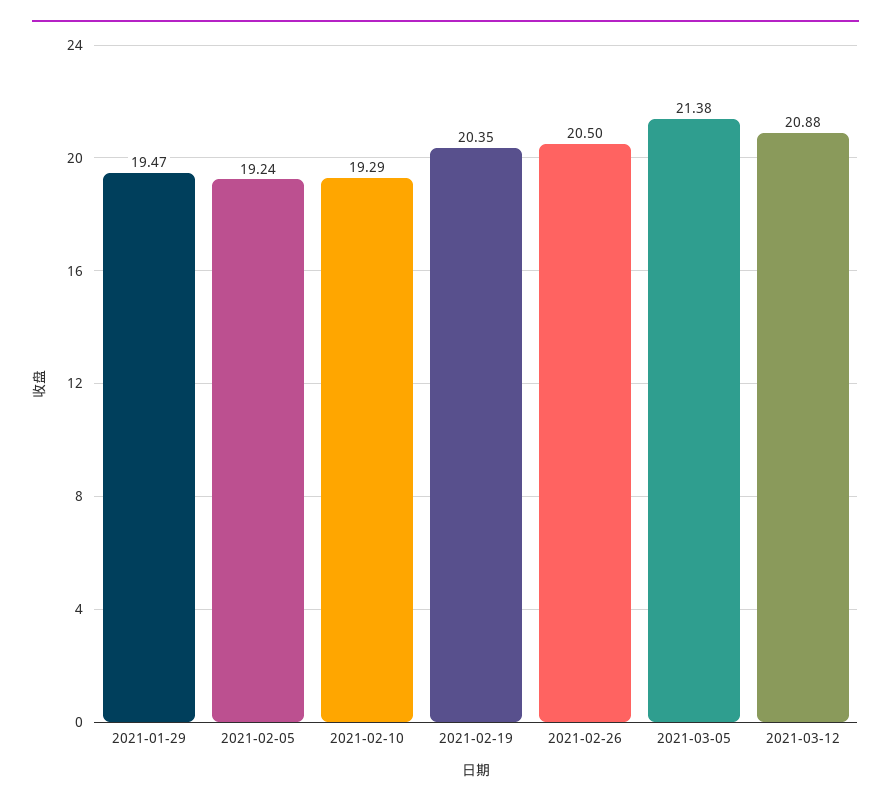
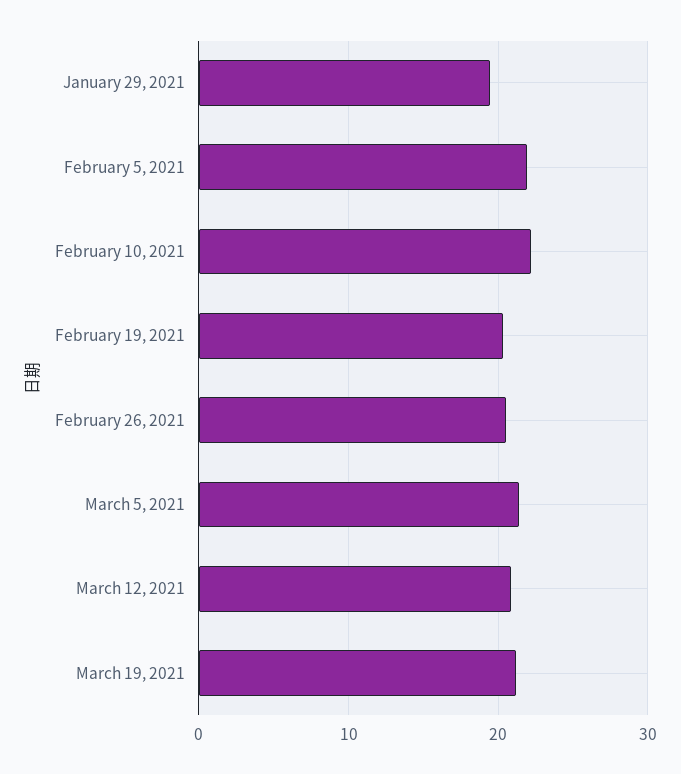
2021-02-05: 19.24 -> 22
2021-02-10: 19.29 -> 22
March 19, 2021: none -> 21

